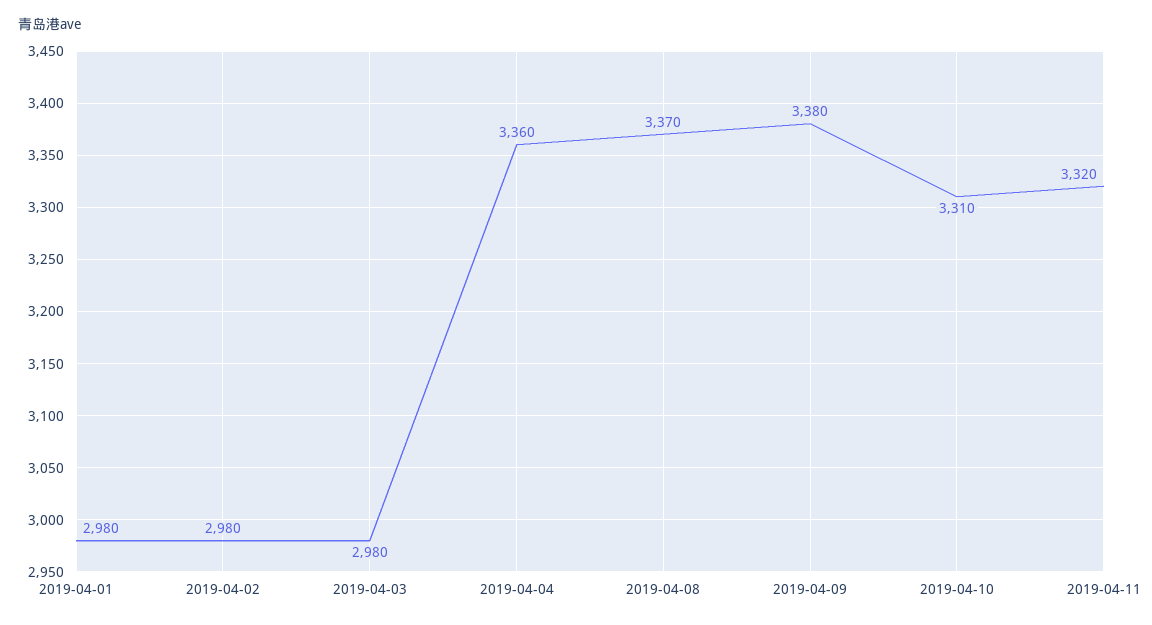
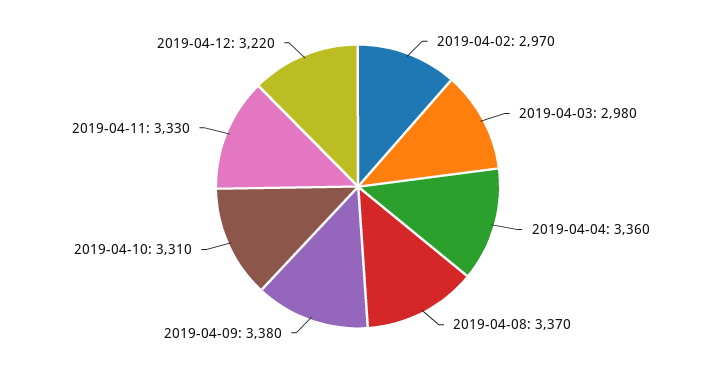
2019-04-01: 2980 -> none
2019-04-02: 2980 -> 2970
2019-04-11: 3320 -> 3330
2019-04-12: none -> 3220

